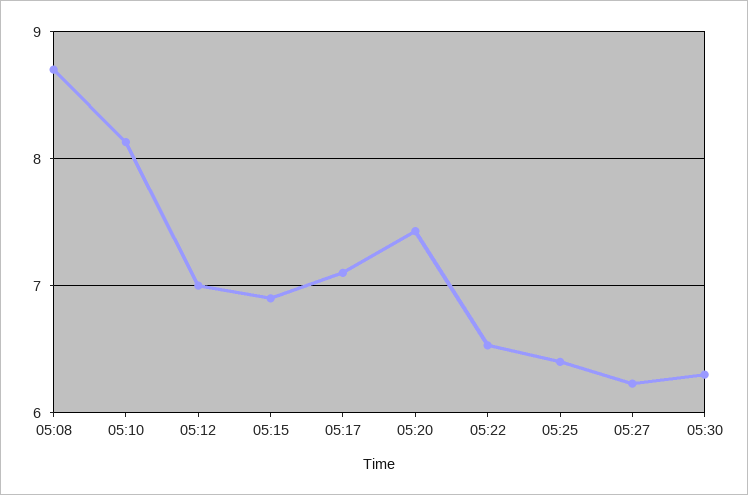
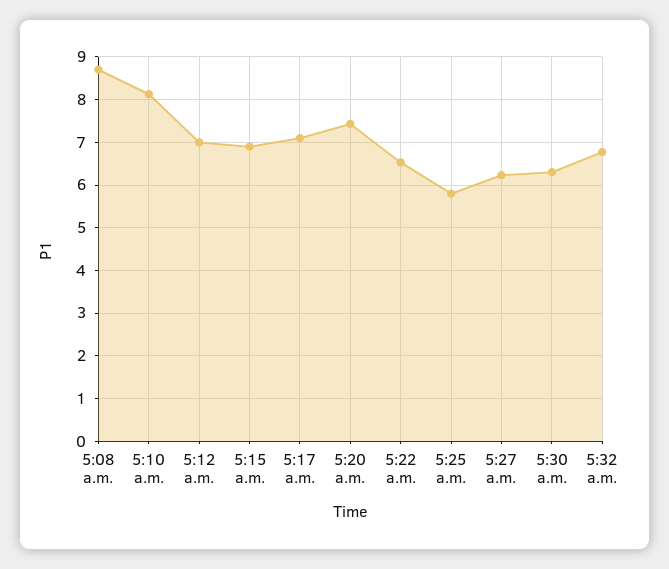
05:25: 6.4 -> 5.8
5:32 a.m.: none -> 6.8

